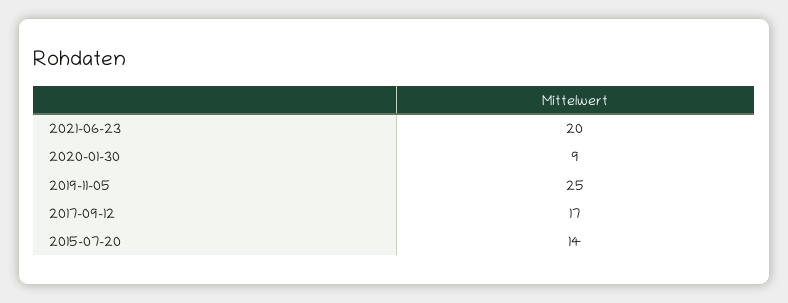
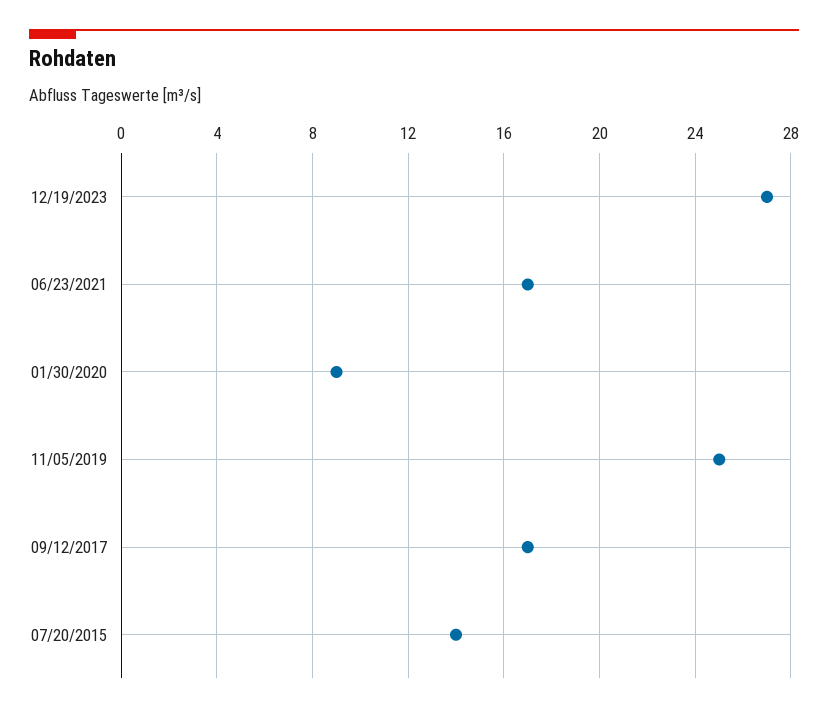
2021-06-23: 20 -> 17
12/19/2023: none -> 27

